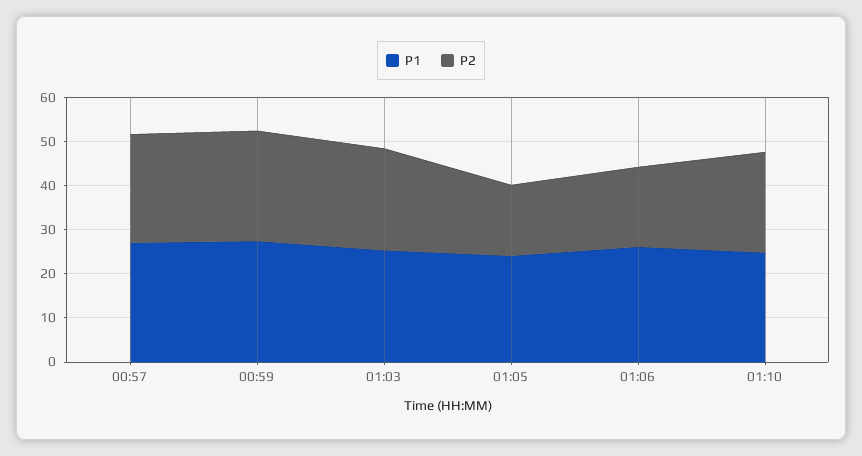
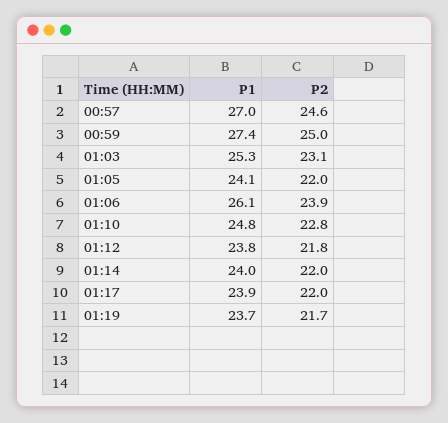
P2, 01:05: 16 -> 22
P2, 01:06: 18 -> 23.9
P1, 01:12: none -> 23.8
P2, 01:12: none -> 21.8
P1, 01:14: none -> 24
P2, 01:14: none -> 22
P1, 01:17: none -> 23.9
P2, 01:17: none -> 22
P1, 01:19: none -> 23.7
P2, 01:19: none -> 21.7

